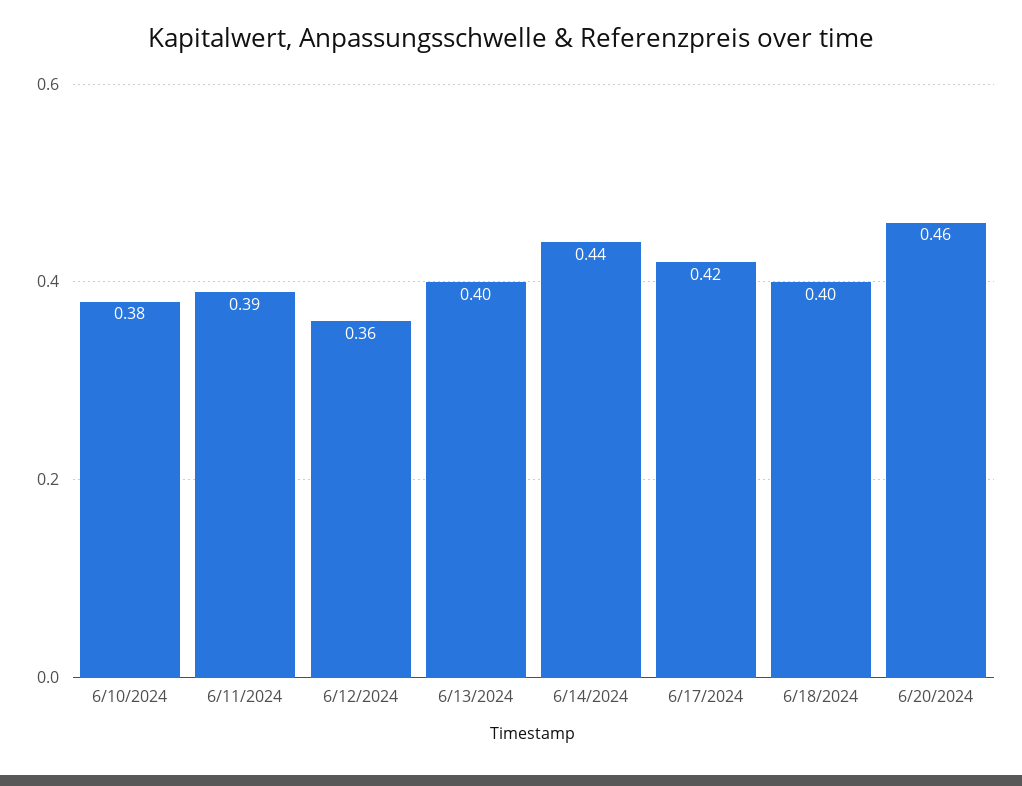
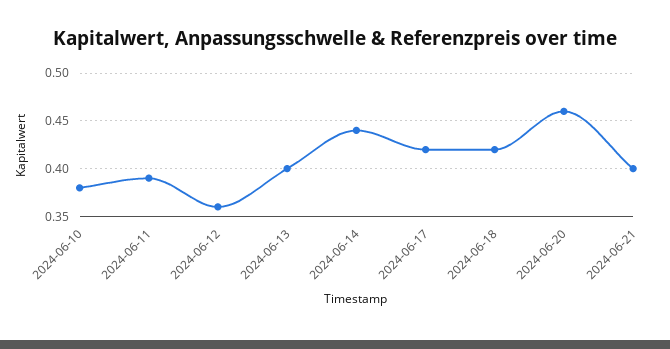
6/18/2024: 0.4 -> 0.42
2024-06-21: none -> 0.4

